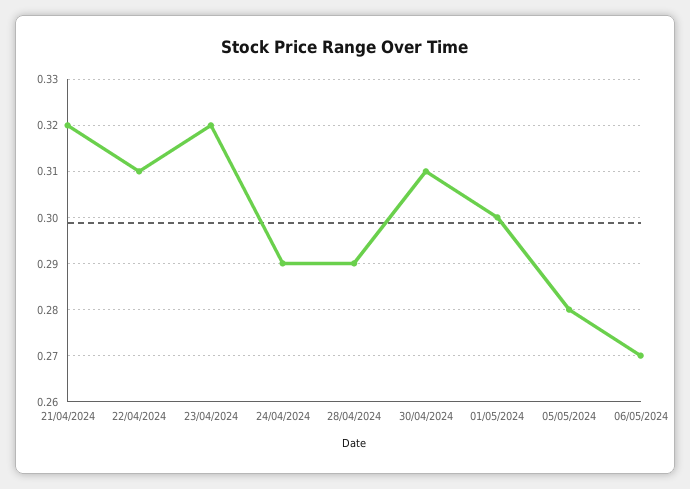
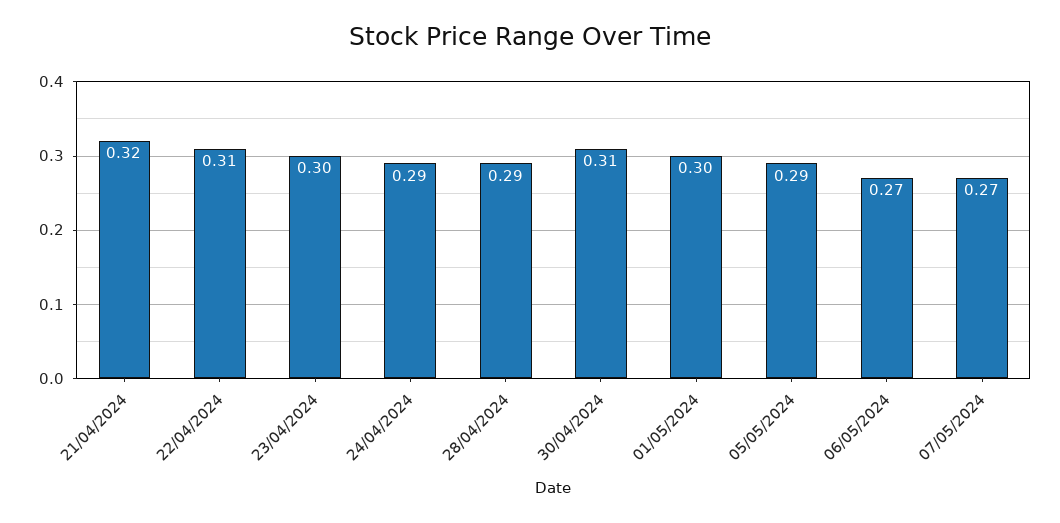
23/04/2024: 0.32 -> 0.3
05/05/2024: 0.28 -> 0.29
07/05/2024: none -> 0.27

